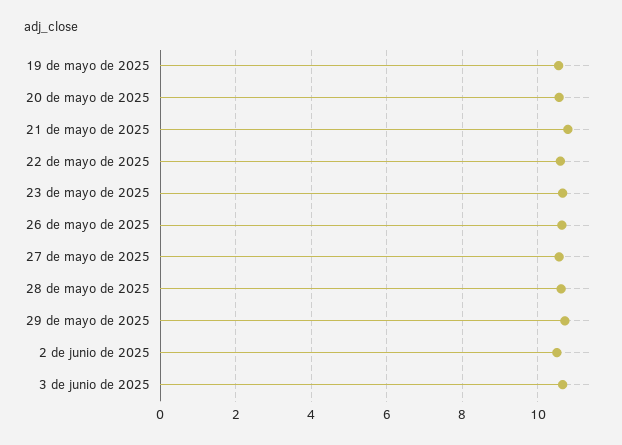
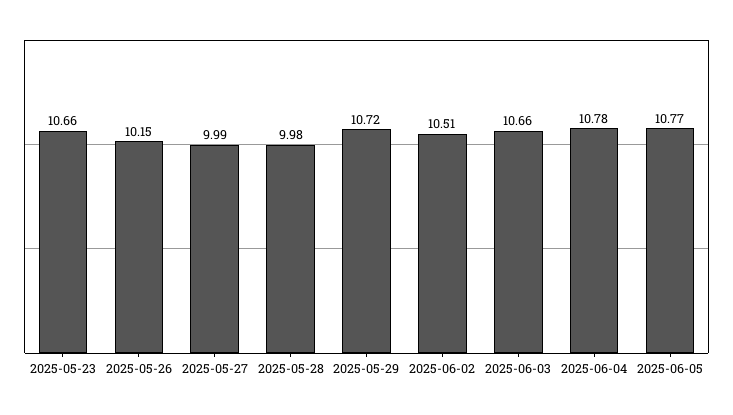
19 de mayo de 2025: 10.6 -> none
20 de mayo de 2025: 10.6 -> none
21 de mayo de 2025: 10.8 -> none
22 de mayo de 2025: 10.6 -> none
26 de mayo de 2025: 10.6 -> 10.15
27 de mayo de 2025: 10.6 -> 9.99
28 de mayo de 2025: 10.6 -> 9.98
2025-06-04: none -> 10.78
2025-06-05: none -> 10.77

